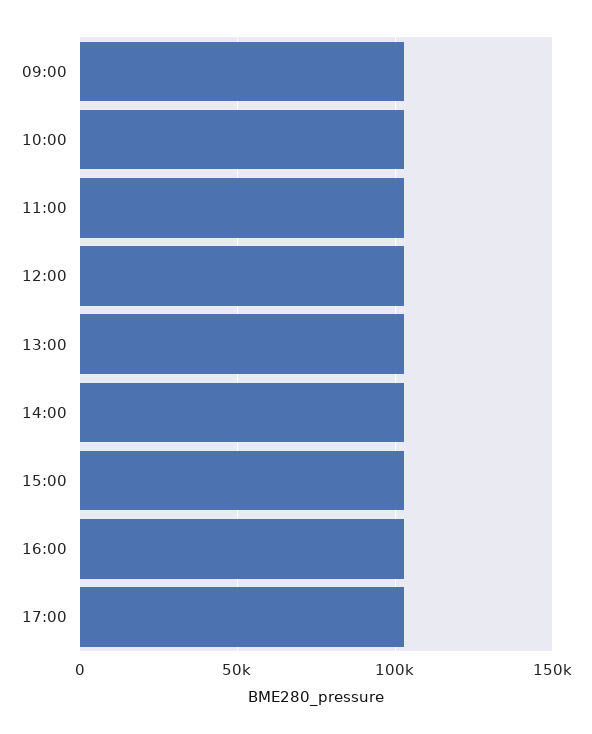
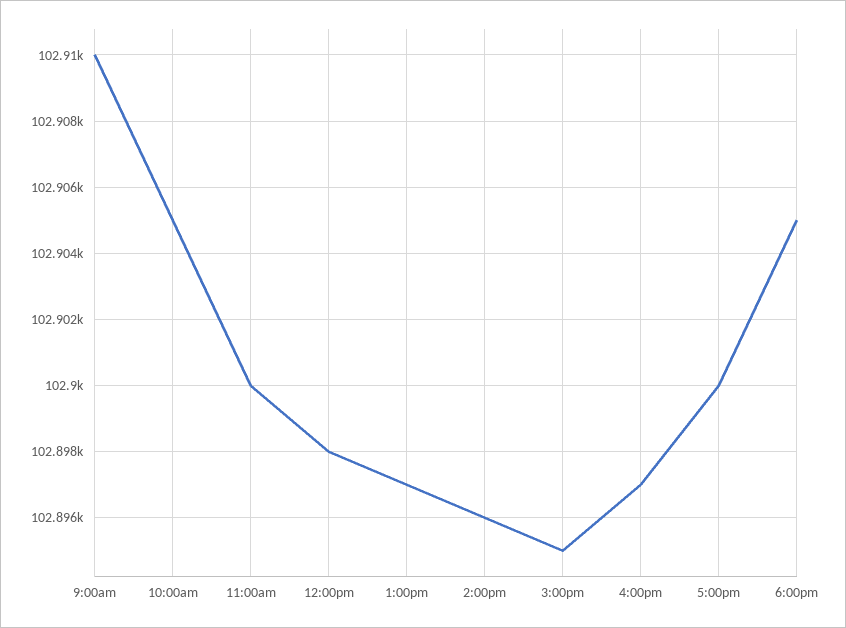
6:00pm: none -> 102905

